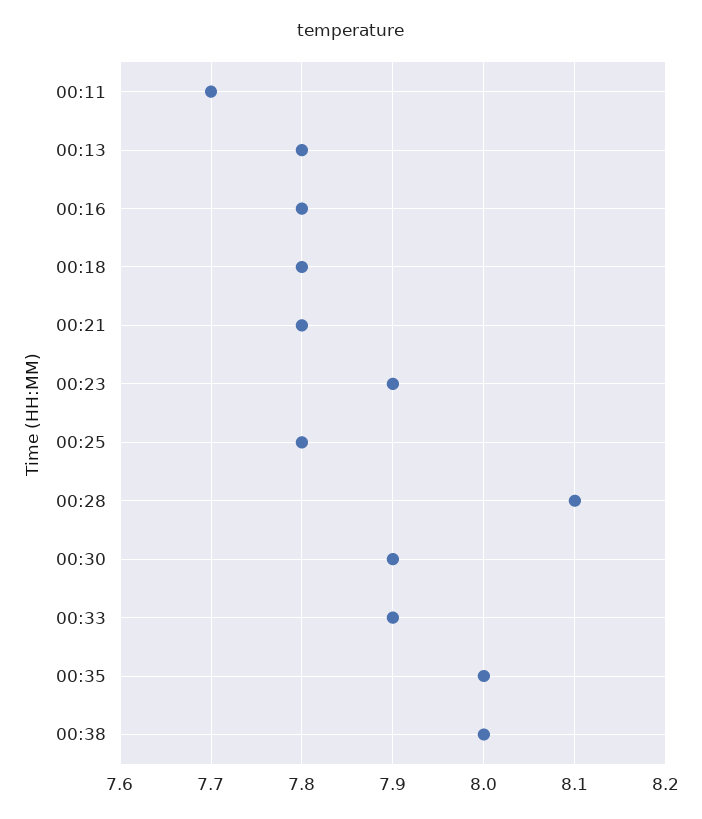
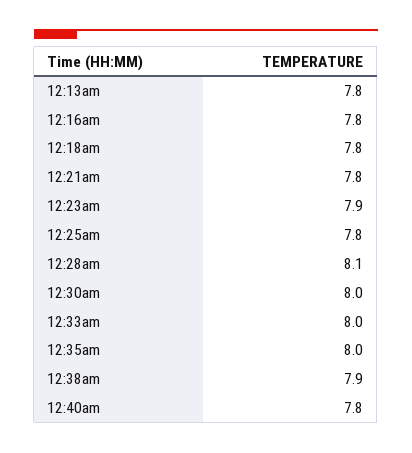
00:11: 7.7 -> none
00:30: 7.9 -> 8
00:33: 7.9 -> 8
00:38: 8 -> 7.9
12:40am: none -> 7.8

